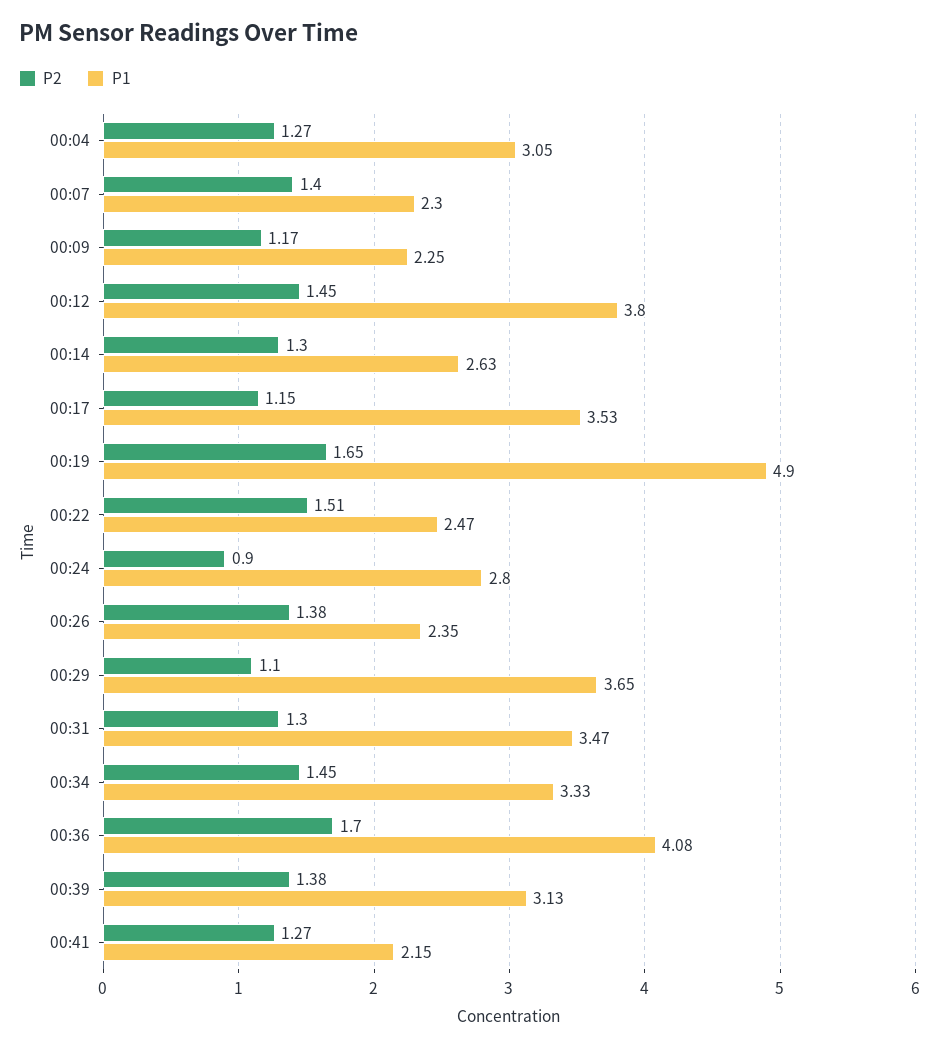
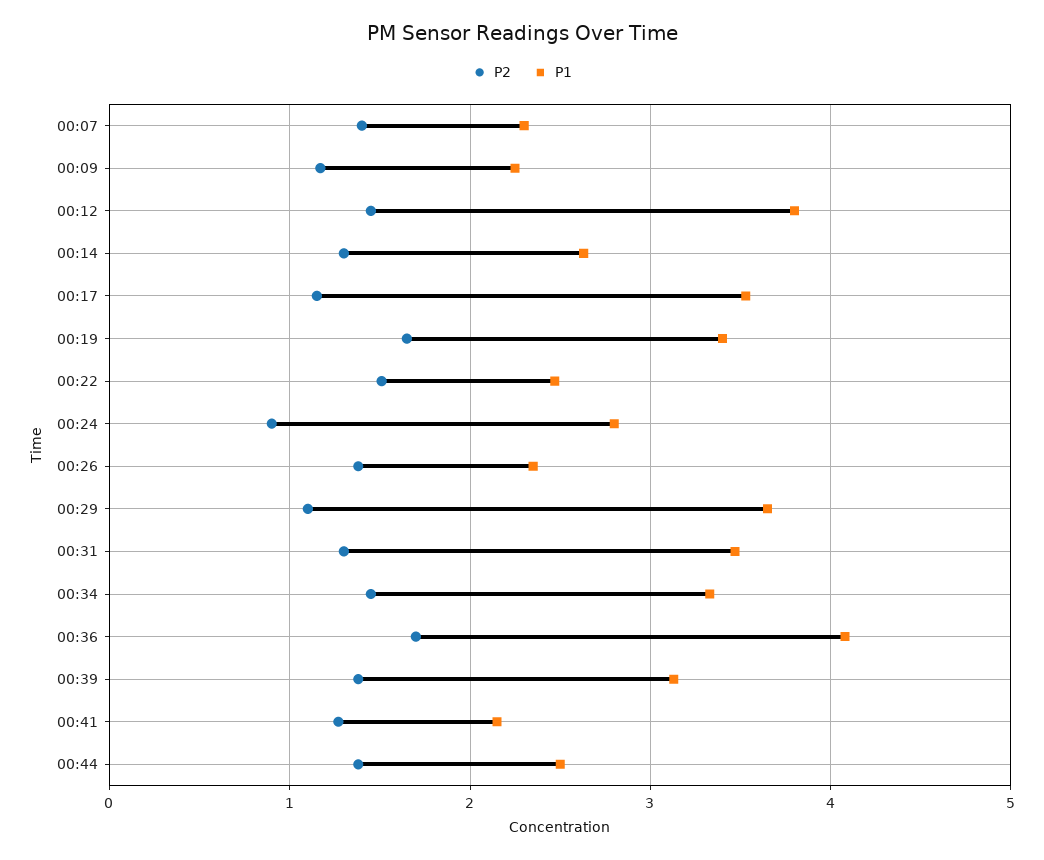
P2, 00:04: 1.27 -> none
P1, 00:04: 3.05 -> none
P1, 00:19: 4.9 -> 3.4
P2, 00:44: none -> 1.4
P1, 00:44: none -> 2.5

